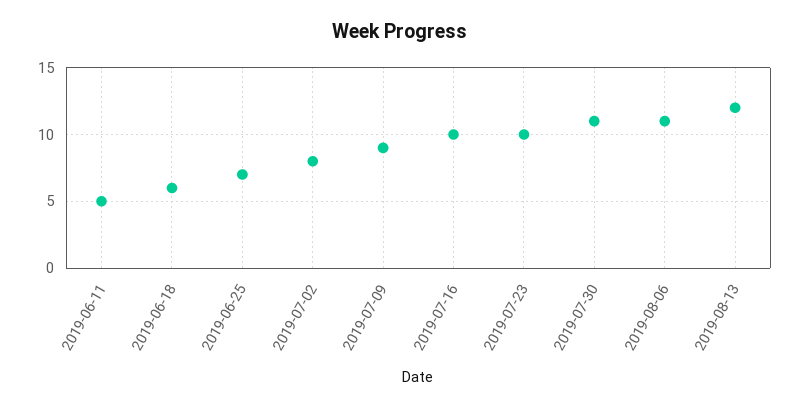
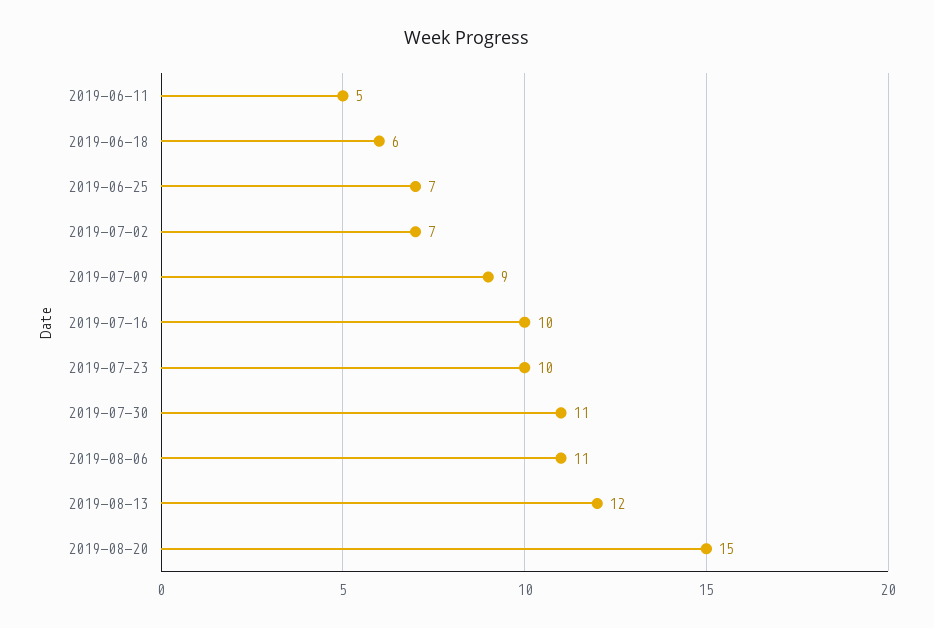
2019-07-02: 8 -> 7
2019-08-20: none -> 15

